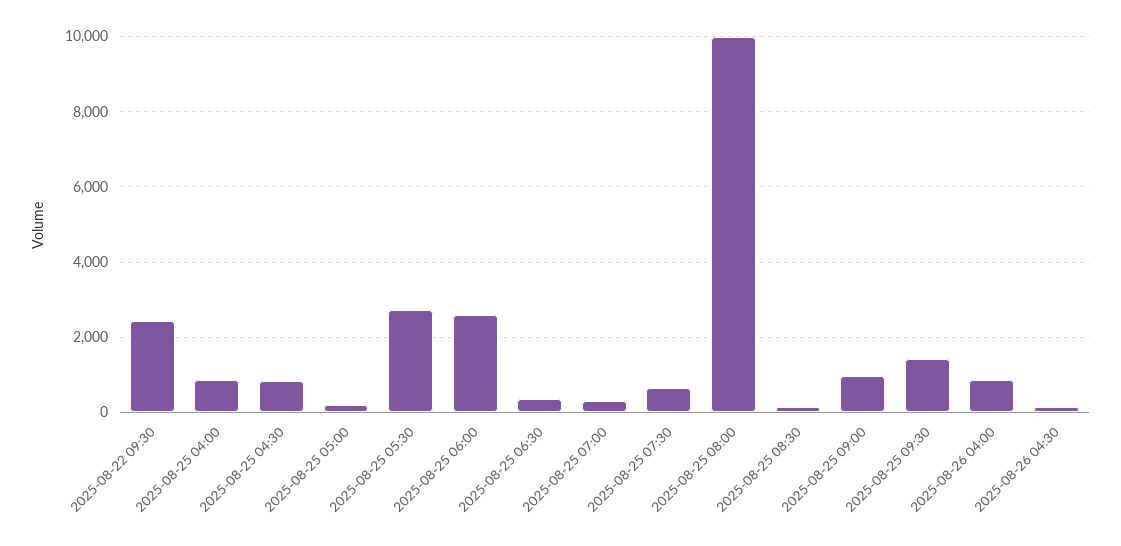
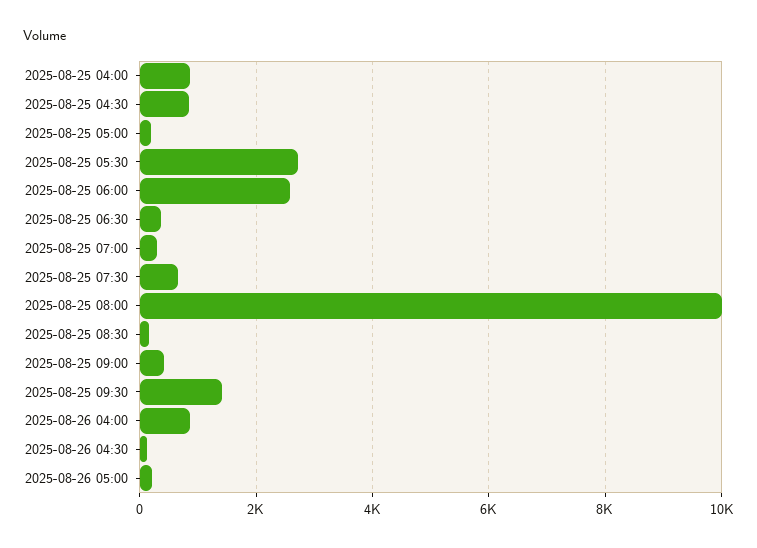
2025-08-22 09:30: 2400 -> none
2025-08-25 09:00: 1000 -> 400
2025-08-26 05:00: none -> 200

